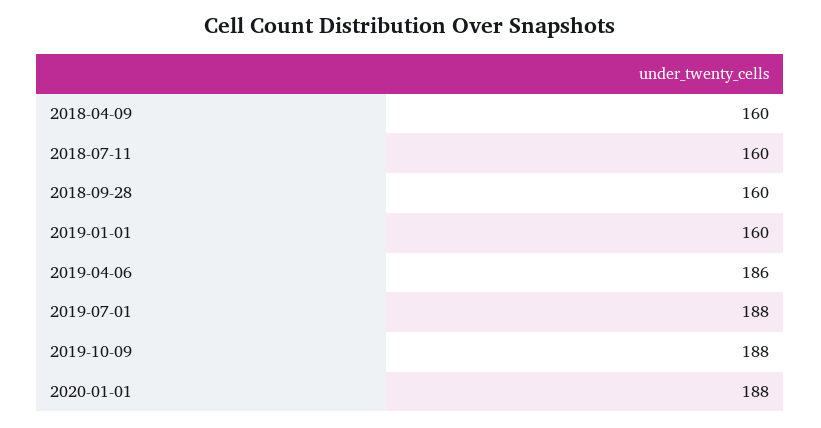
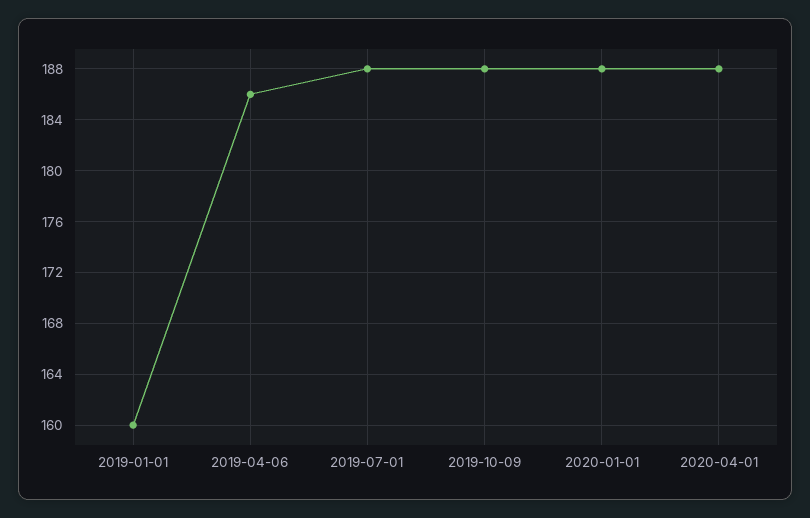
2018-04-09: 160 -> none
2018-07-11: 160 -> none
2018-09-28: 160 -> none
2020-04-01: none -> 188

